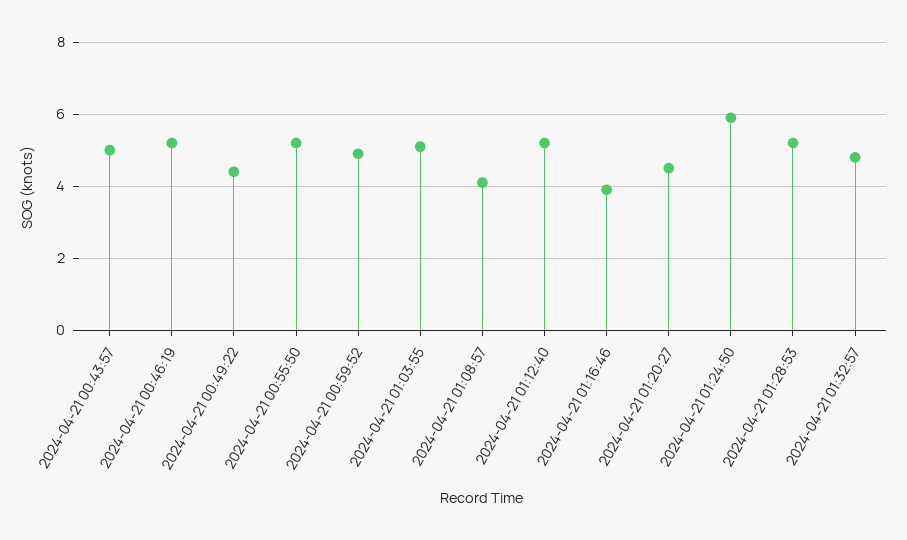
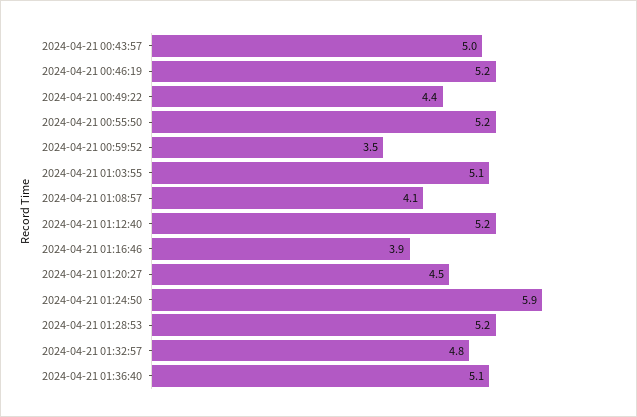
2024-04-21 00:59:52: 5 -> 3.5
2024-04-21 01:36:40: none -> 5.1

